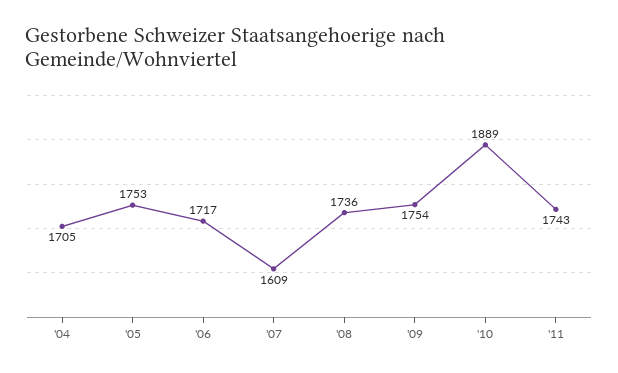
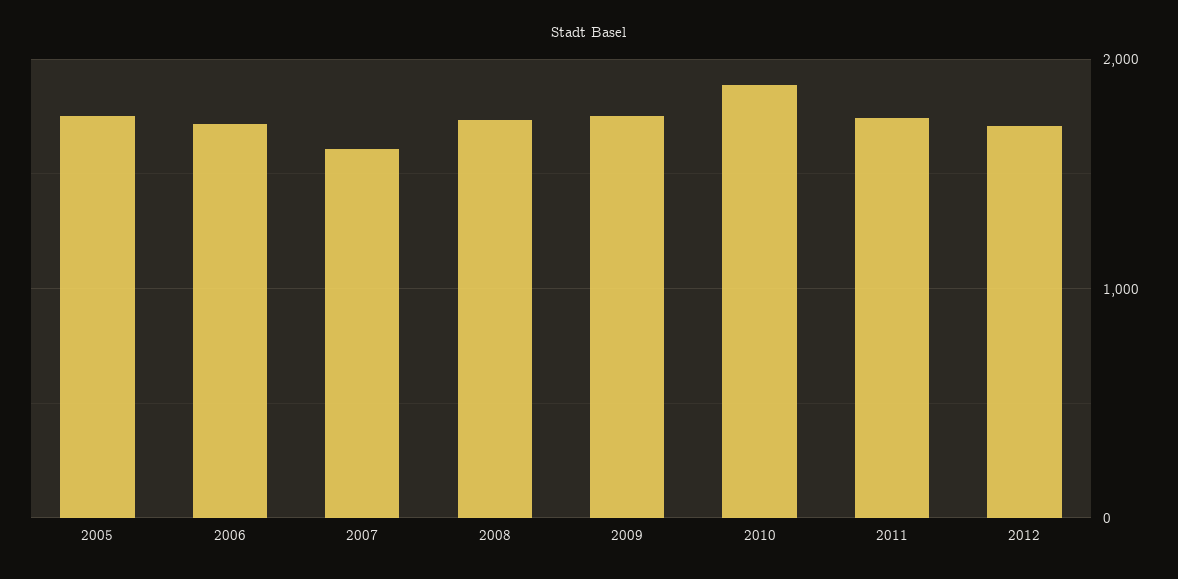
'04: 1705 -> none
2012: none -> 1700

